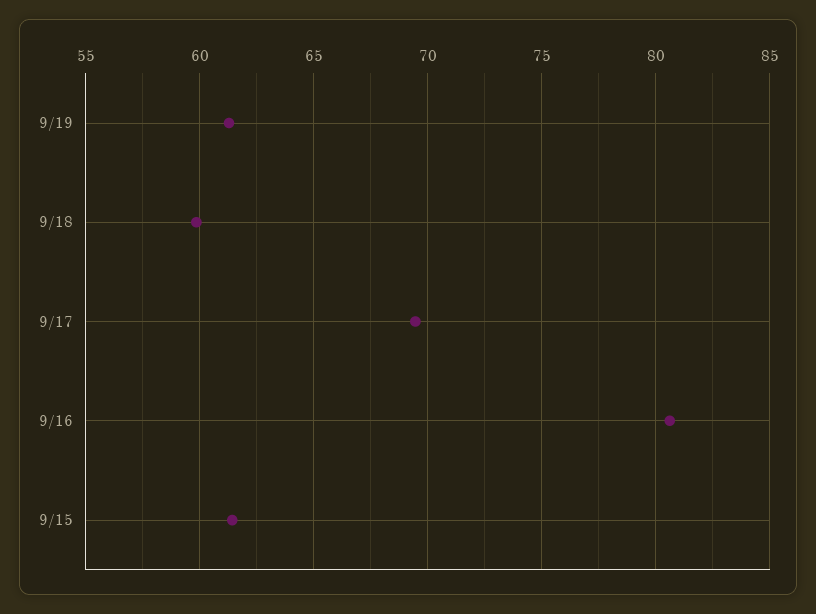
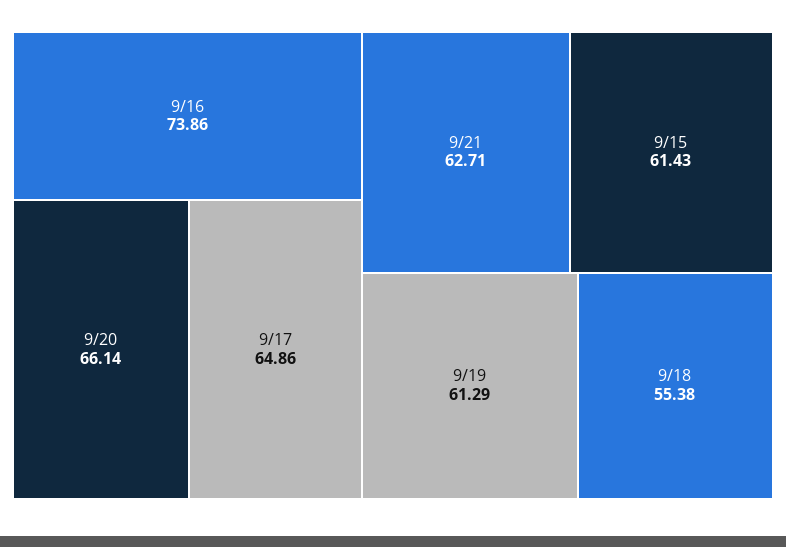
9/18: 60 -> 55.38
9/17: 69.5 -> 64.86
9/16: 80.5 -> 73.86
9/20: none -> 66.14
9/21: none -> 62.71

